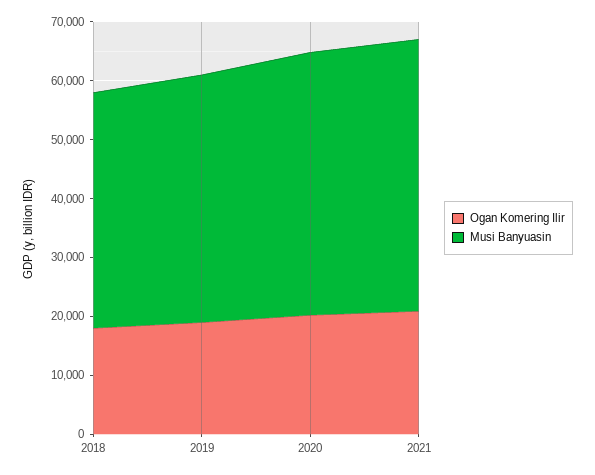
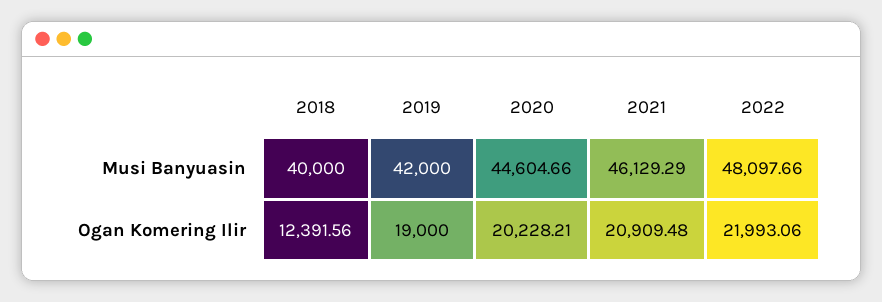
Ogan Komering Ilir, 2018: 18000 -> 12391.56
Musi Banyuasin, 2022: none -> 48097.66
Ogan Komering Ilir, 2022: none -> 21993.06

